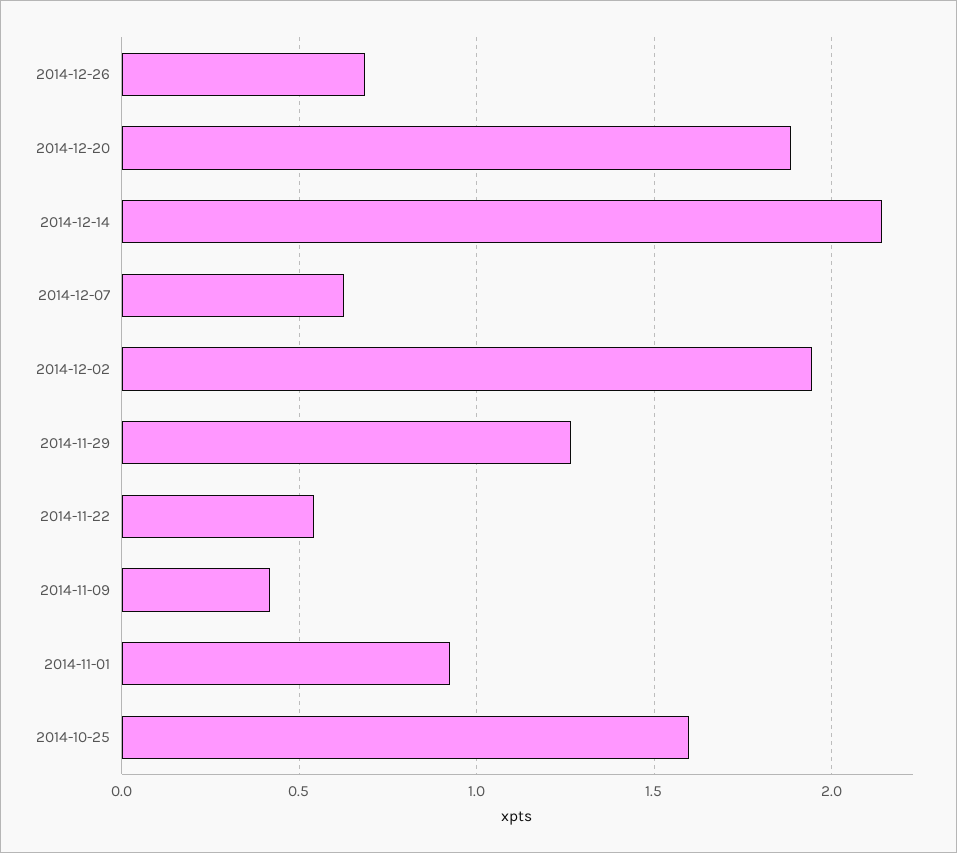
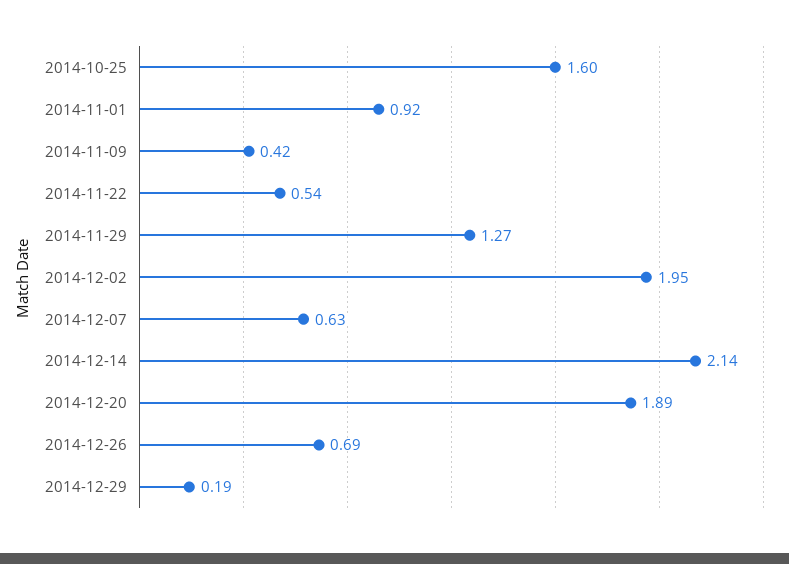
2014-12-29: none -> 0.19

